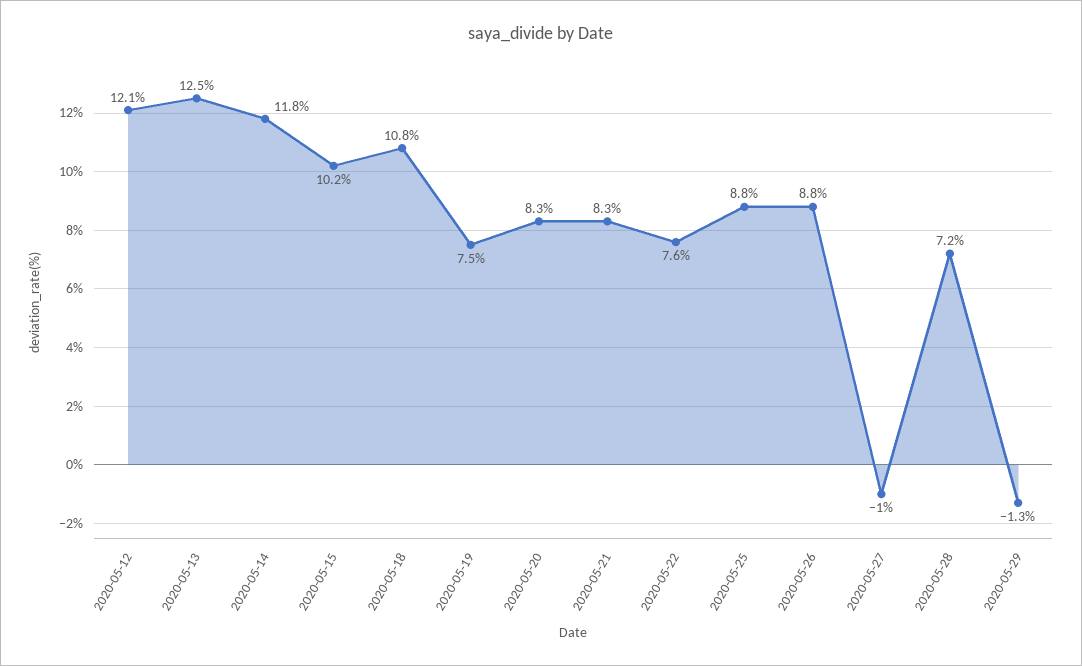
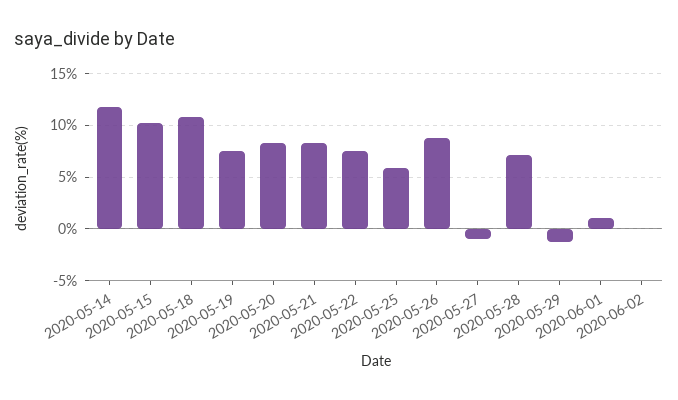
2020-05-12: 12.1 -> none
2020-05-13: 12.5 -> none
2020-05-25: 8.8 -> 6
2020-06-01: none -> 1
2020-06-02: none -> 0

